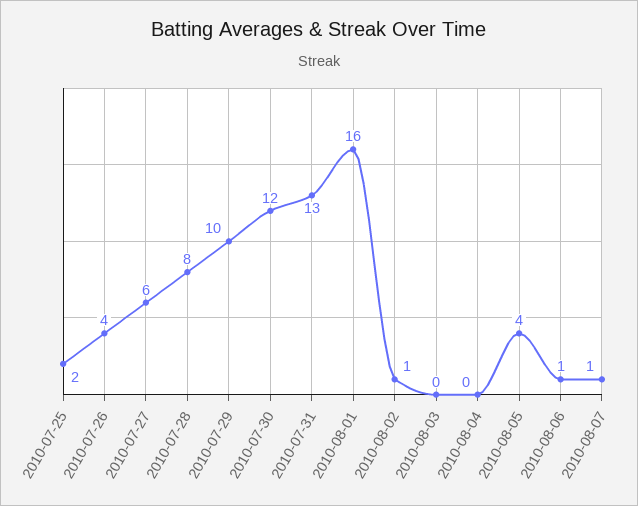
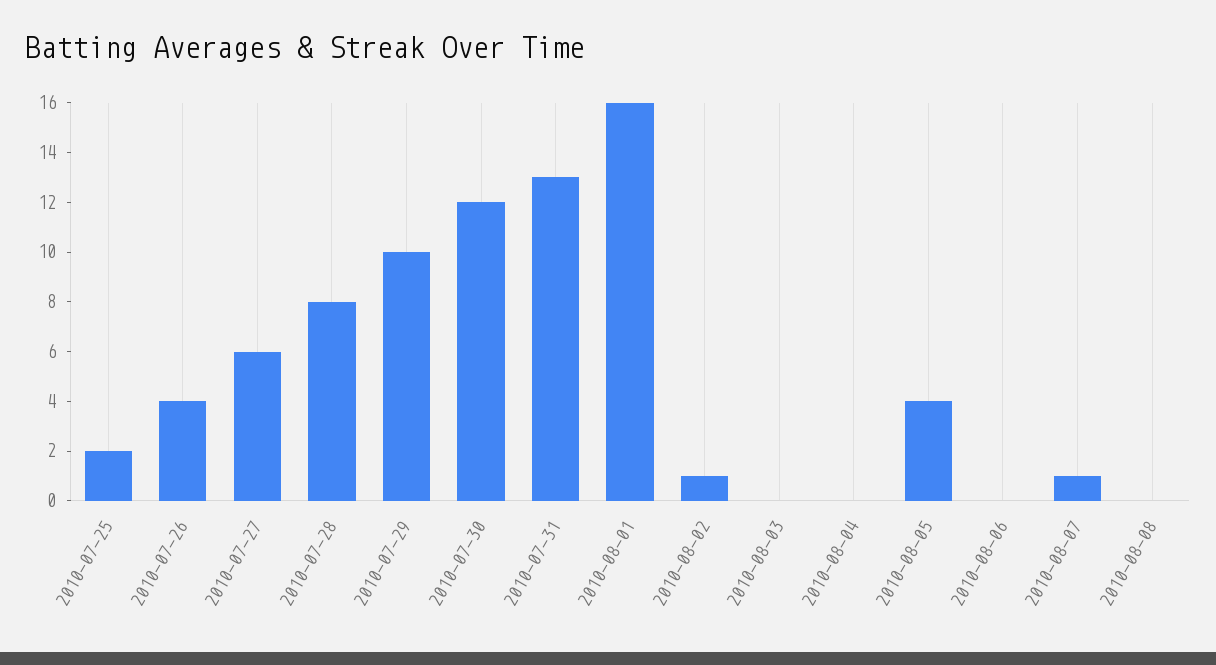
2010-08-06: 1 -> 0
2010-08-08: none -> 0

